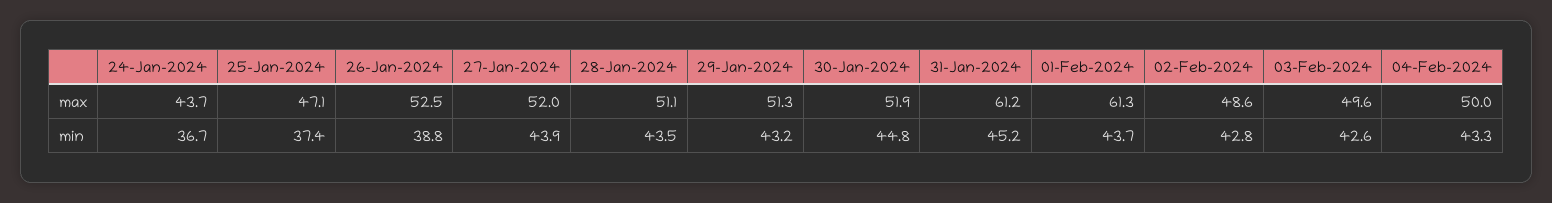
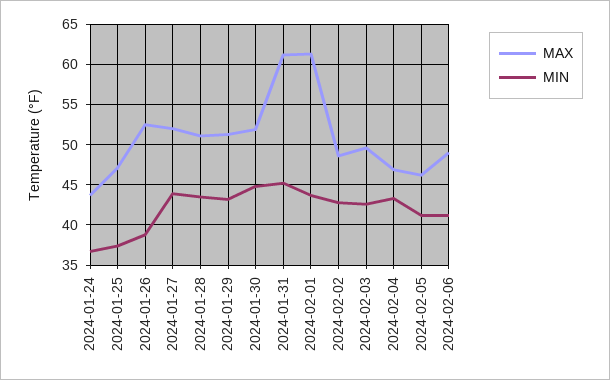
max, 04-Feb-2024: 50 -> 47
max, 2024-02-05: none -> 46
min, 2024-02-05: none -> 41
max, 2024-02-06: none -> 49
min, 2024-02-06: none -> 41

